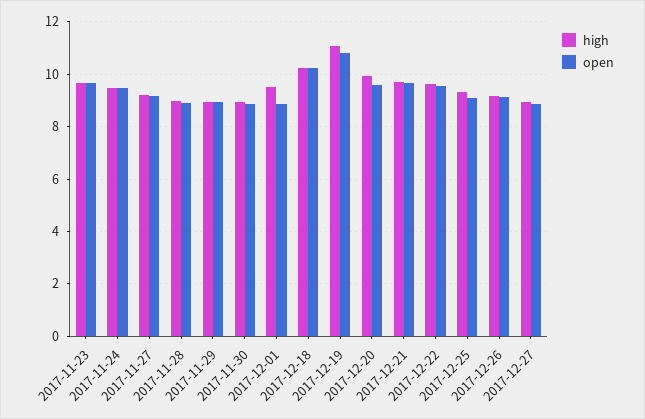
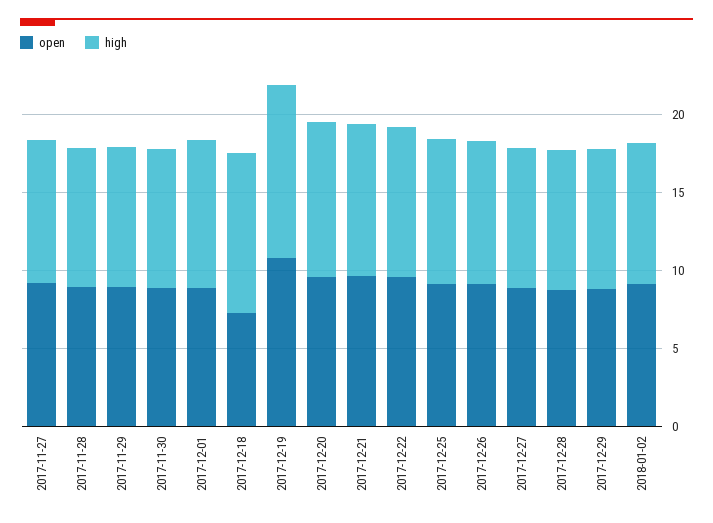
high, 2017-11-23: 9.75 -> none
open, 2017-11-23: 9.75 -> none
high, 2017-11-24: 9.5 -> none
open, 2017-11-24: 9.5 -> none
open, 2017-12-18: 10.25 -> 7
open, 2017-12-28: none -> 9
high, 2017-12-28: none -> 9
open, 2017-12-29: none -> 9
high, 2017-12-29: none -> 9
open, 2018-01-02: none -> 9
high, 2018-01-02: none -> 9

